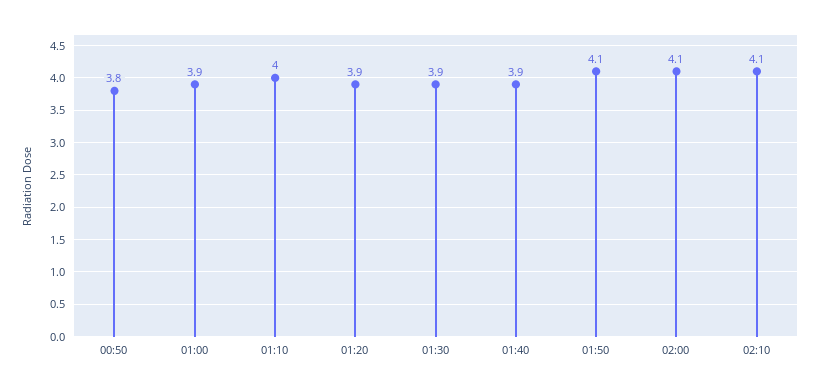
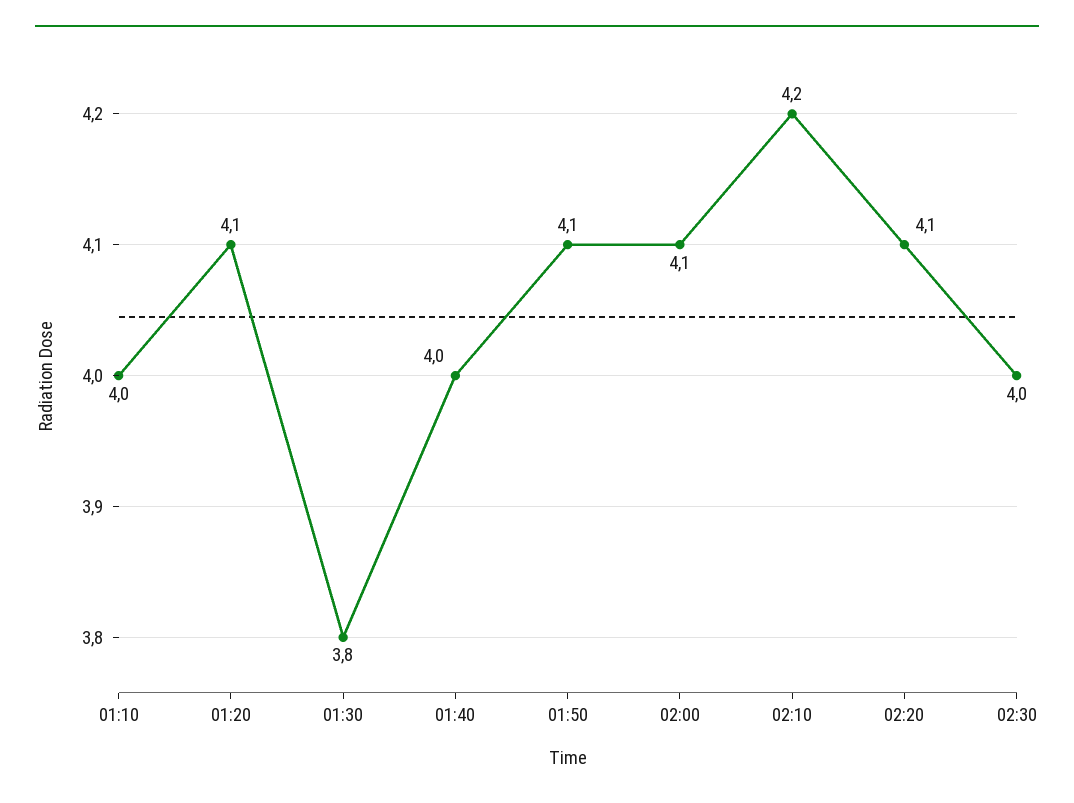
00:50: 3.8 -> none
01:00: 3.9 -> none
01:20: 3.9 -> 4.1
01:30: 3.9 -> 3.8
01:40: 3.9 -> 4
02:10: 4.1 -> 4.2
02:20: none -> 4.1
02:30: none -> 4

